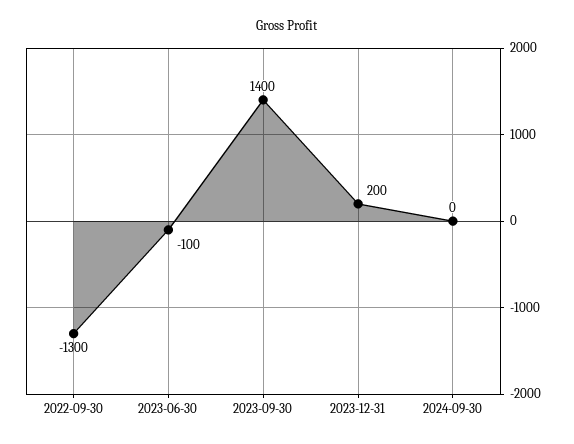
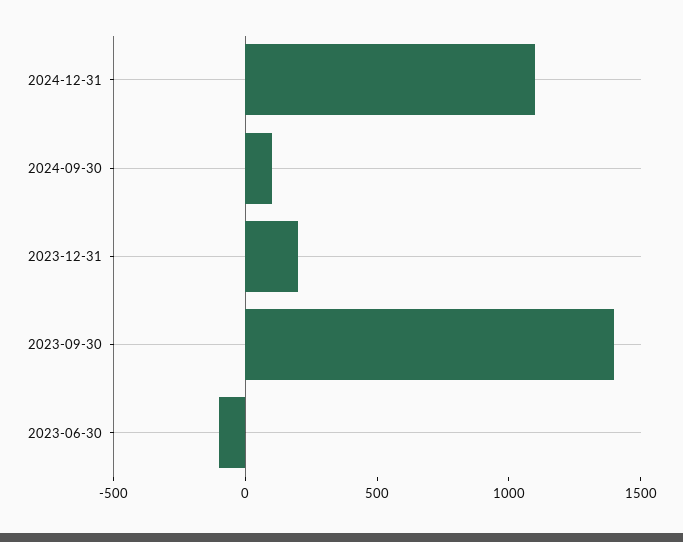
2022-09-30: -1300 -> none
2024-09-30: 0 -> 100
2024-12-31: none -> 1100

